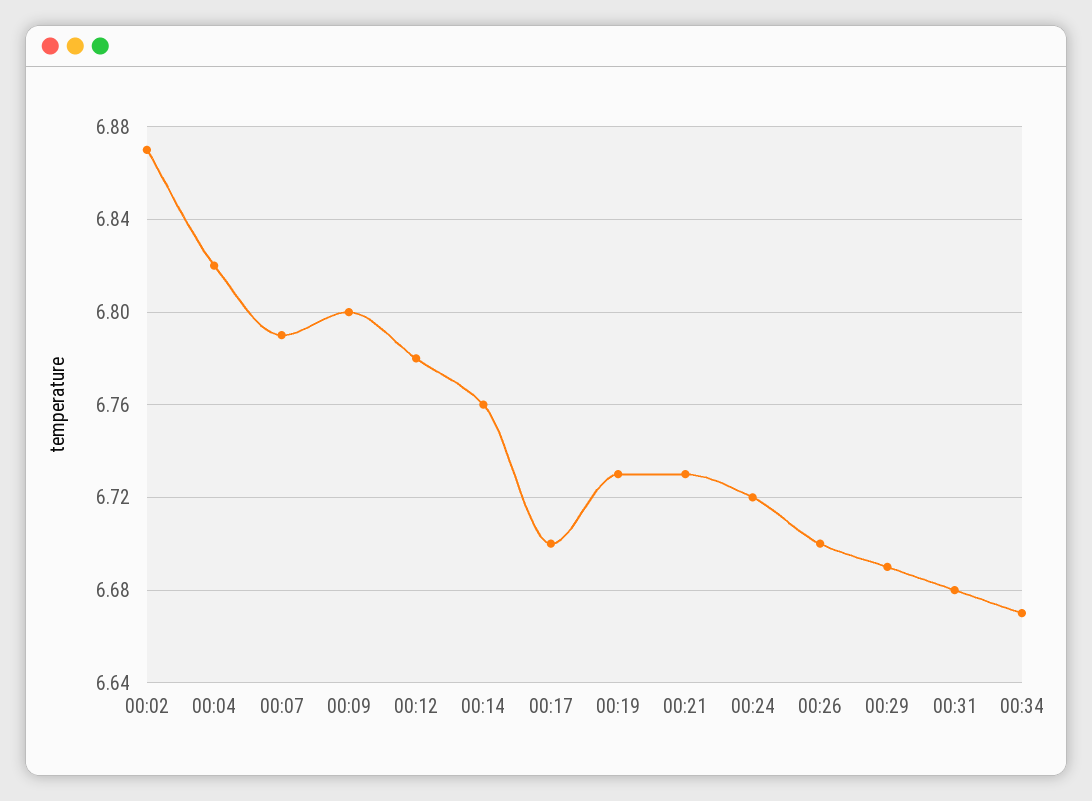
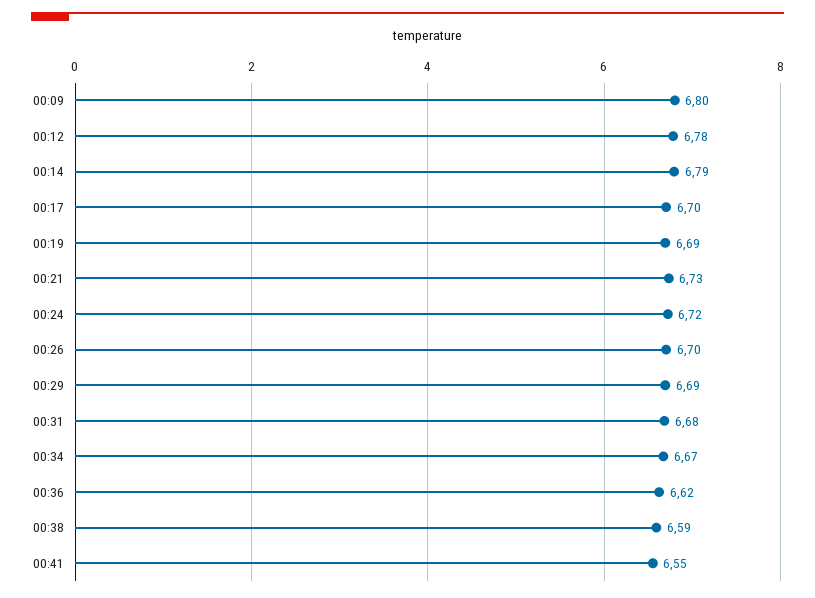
00:02: 6.87 -> none
00:04: 6.82 -> none
00:07: 6.79 -> none
00:14: 6.76 -> 6.79
00:19: 6.73 -> 6.69
00:36: none -> 6.62
00:38: none -> 6.59
00:41: none -> 6.55

